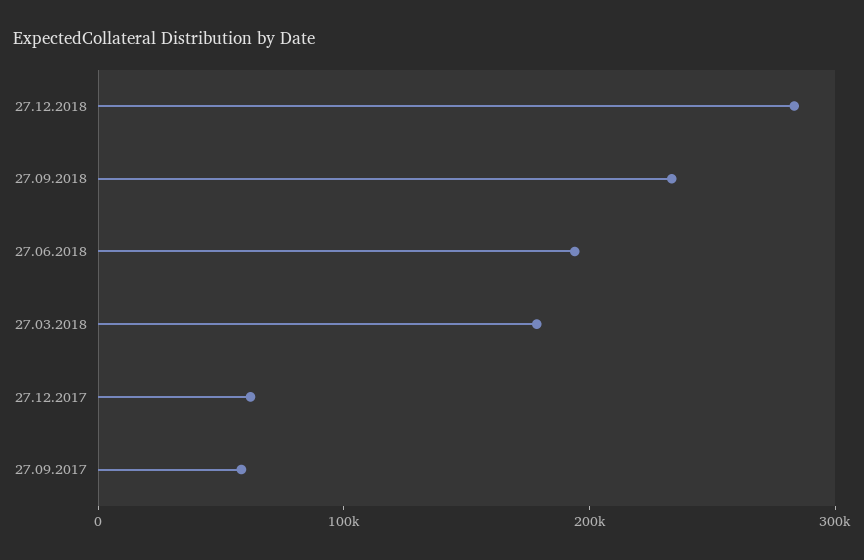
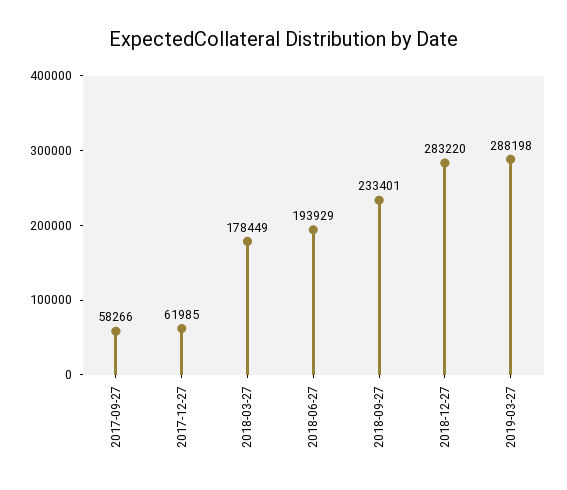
2019-03-27: none -> 288198

